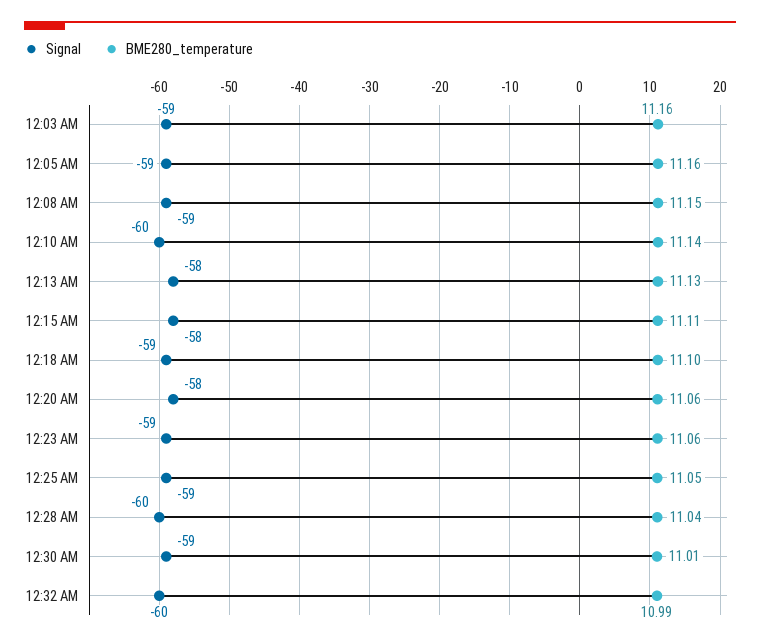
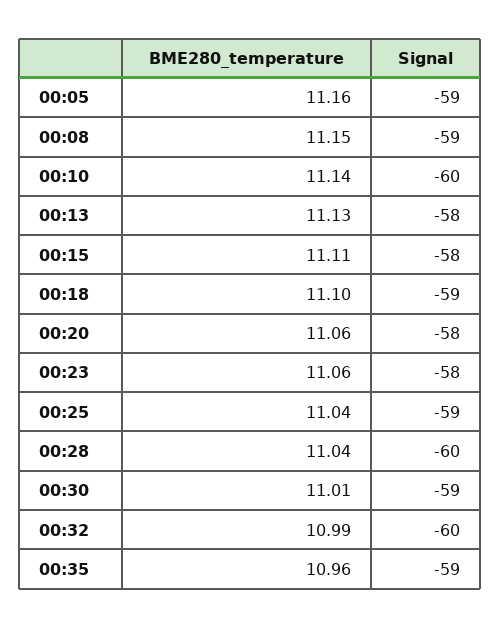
Signal, 12:03 AM: -59 -> none
BME280_temperature, 12:03 AM: 11.16 -> none
Signal, 12:23 AM: -59 -> -58
BME280_temperature, 12:25 AM: 11.05 -> 11.04
BME280_temperature, 00:35: none -> 10.96
Signal, 00:35: none -> -59

